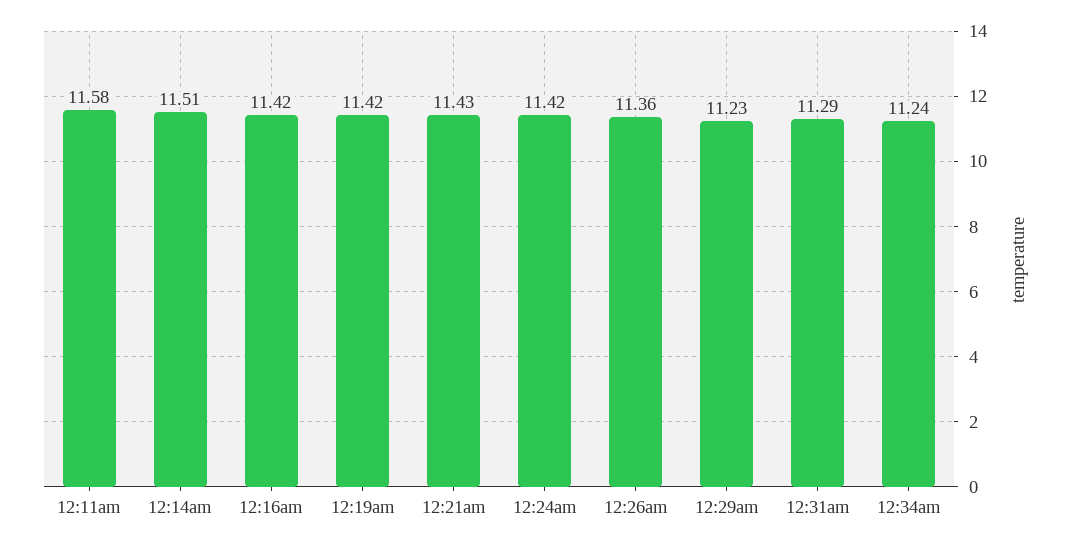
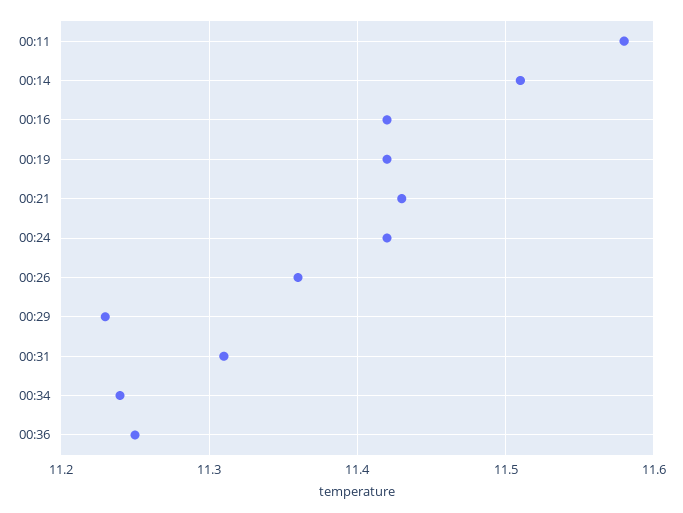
12:31am: 11.29 -> 11.31
00:36: none -> 11.25

